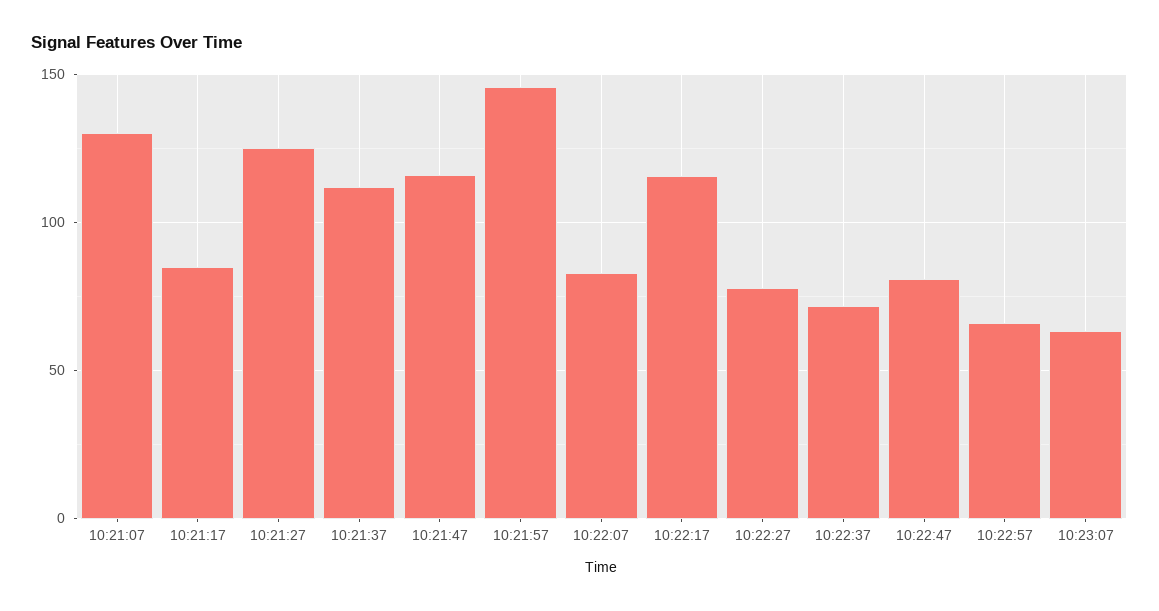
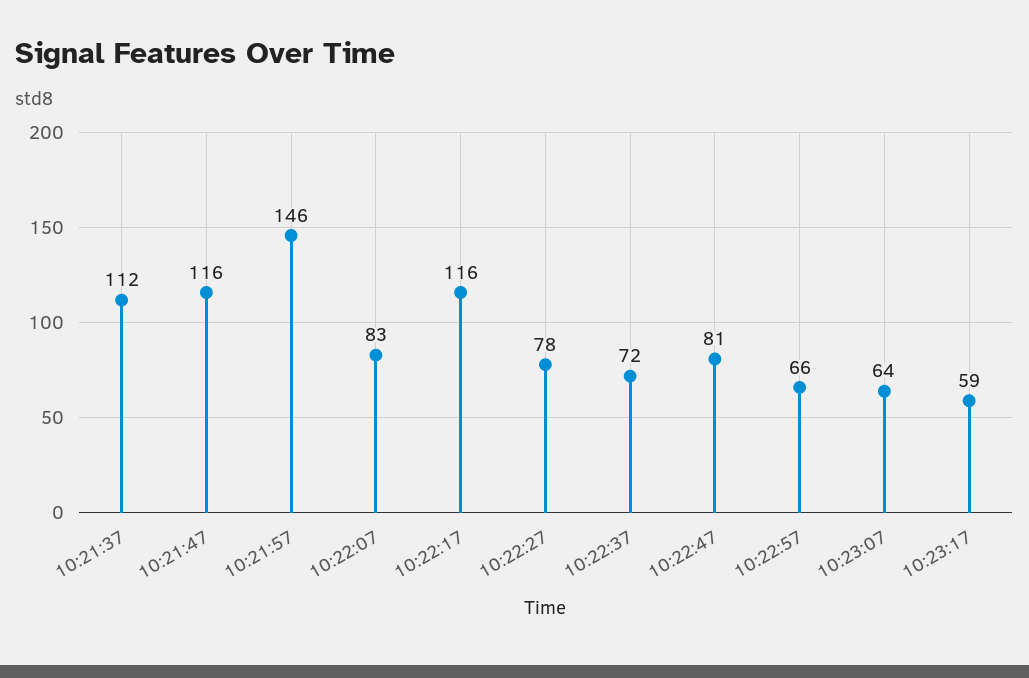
10:21:07: 130 -> none
10:21:17: 85 -> none
10:21:27: 125 -> none
10:23:17: none -> 59

